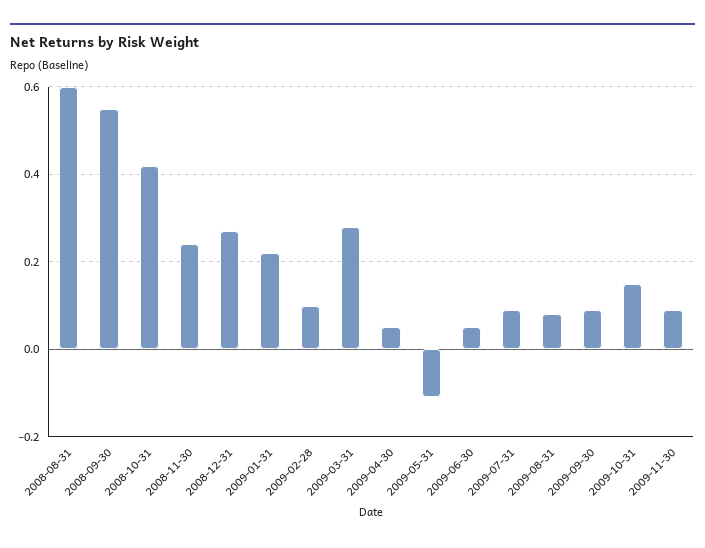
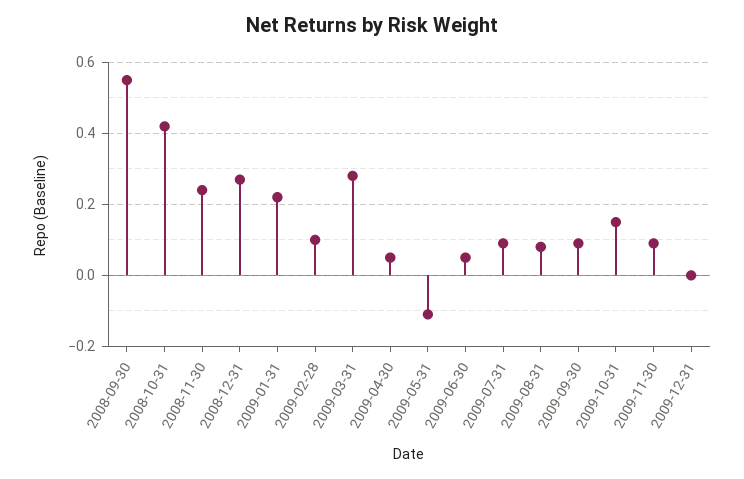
2008-08-31: 0.6 -> none
2009-12-31: none -> 0

